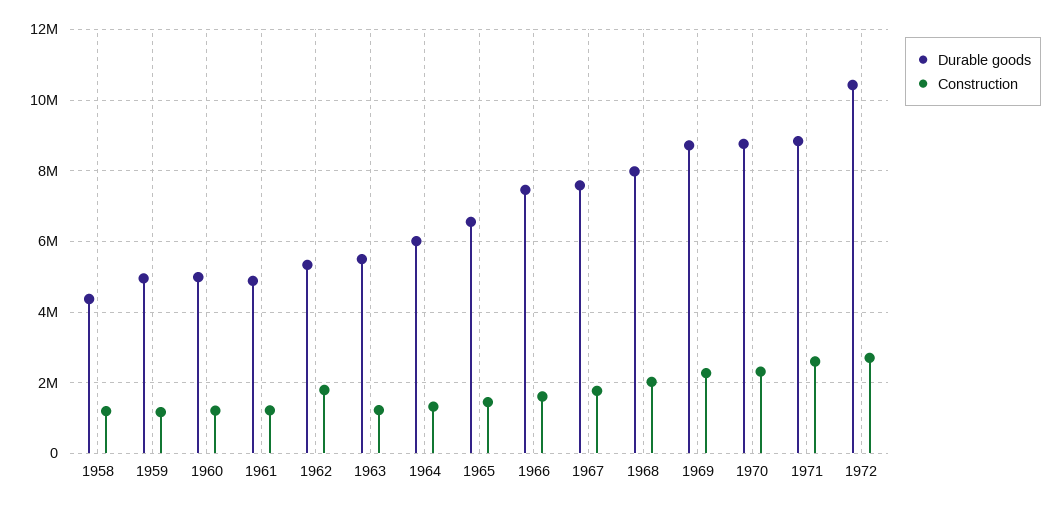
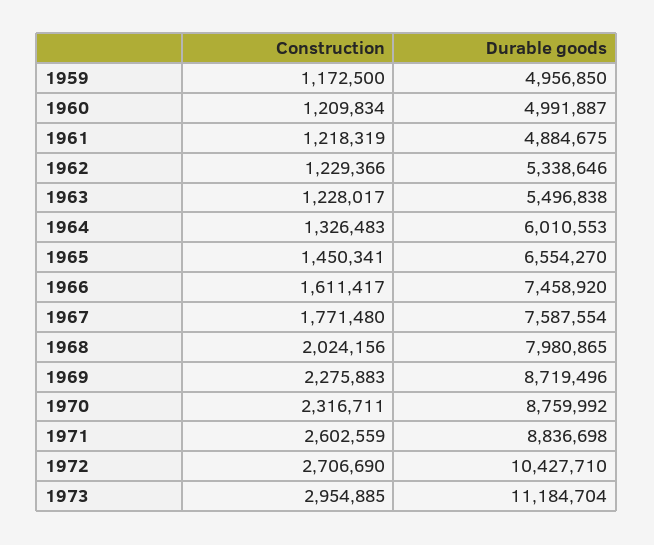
Durable goods, 1958: 4400000 -> none
Construction, 1958: 1200000 -> none
Construction, 1962: 1800000 -> 1229366
Construction, 1973: none -> 2954885
Durable goods, 1973: none -> 11184704

